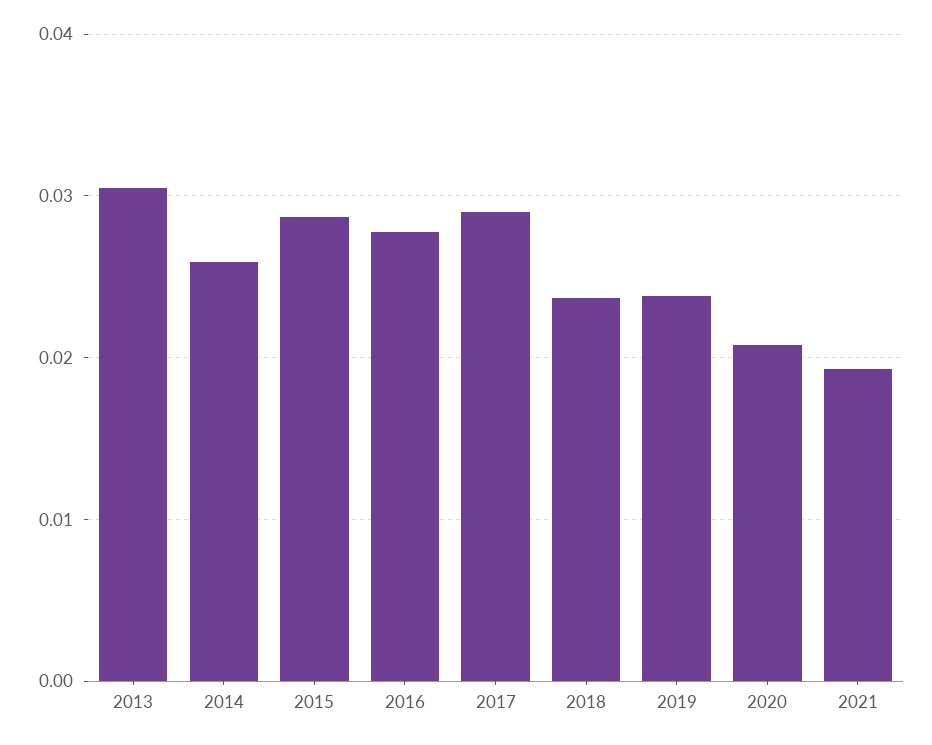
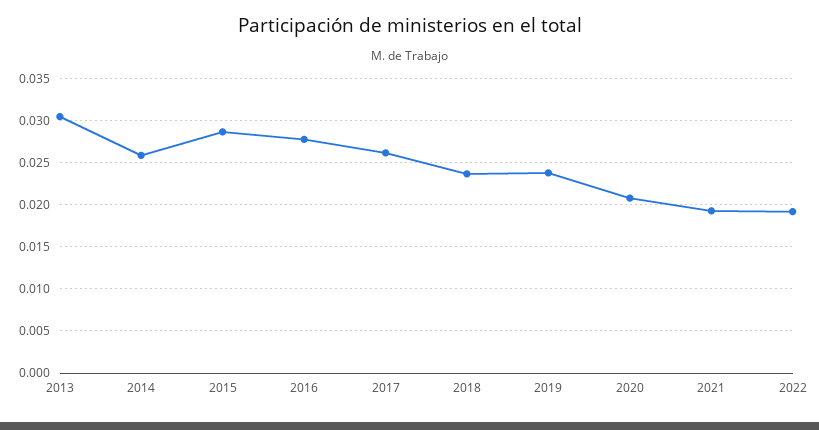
2017: 0.029 -> 0.026
2022: none -> 0.019

